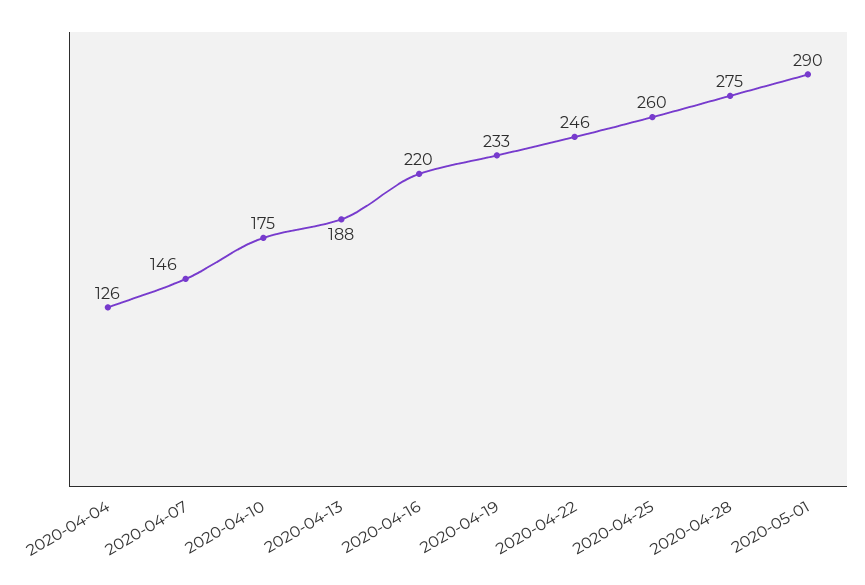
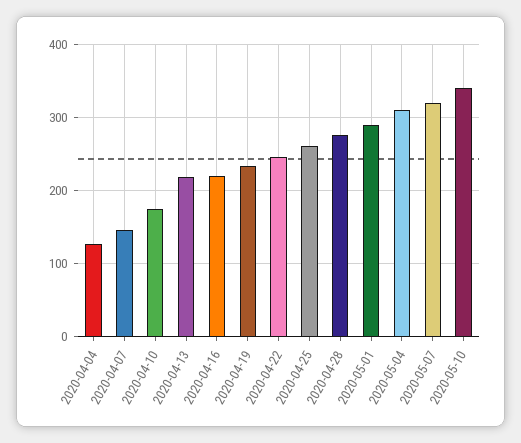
2020-04-13: 188 -> 220
2020-05-04: none -> 310
2020-05-07: none -> 320
2020-05-10: none -> 340

